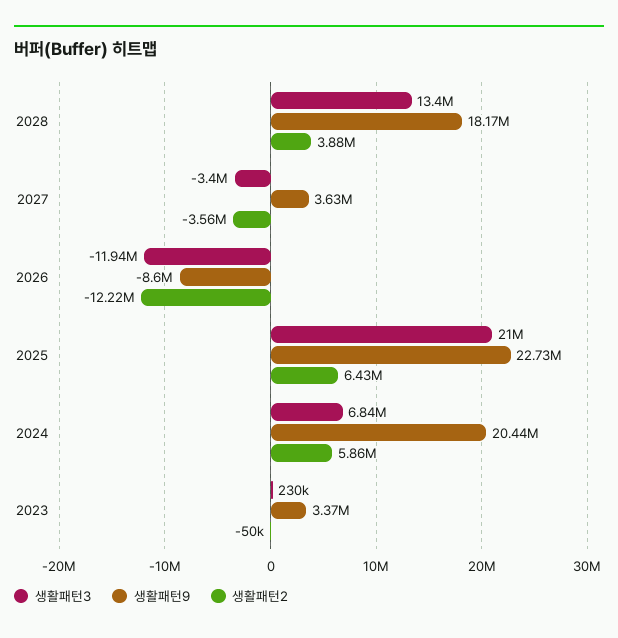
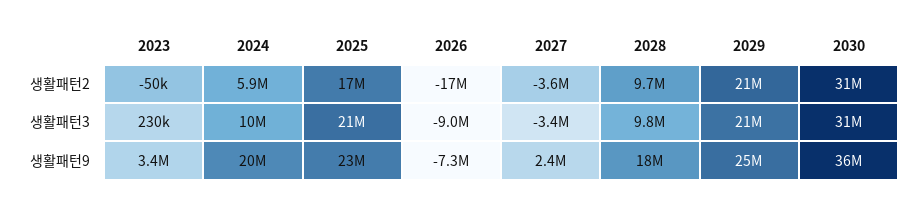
생활패턴3, 2028: 13400000 -> 9800000
생활패턴2, 2028: 3880000 -> 9700000
생활패턴9, 2027: 3630000 -> 2400000
생활패턴3, 2026: -11940000 -> -9000000
생활패턴9, 2026: -8600000 -> -7300000
생활패턴2, 2026: -12220000 -> -17000000
생활패턴2, 2025: 6430000 -> 17000000
생활패턴3, 2024: 6840000 -> 10000000
생활패턴2, 2029: none -> 21000000
생활패턴2, 2030: none -> 31000000
생활패턴3, 2029: none -> 21000000
생활패턴3, 2030: none -> 31000000
생활패턴9, 2029: none -> 25000000
생활패턴9, 2030: none -> 36000000

